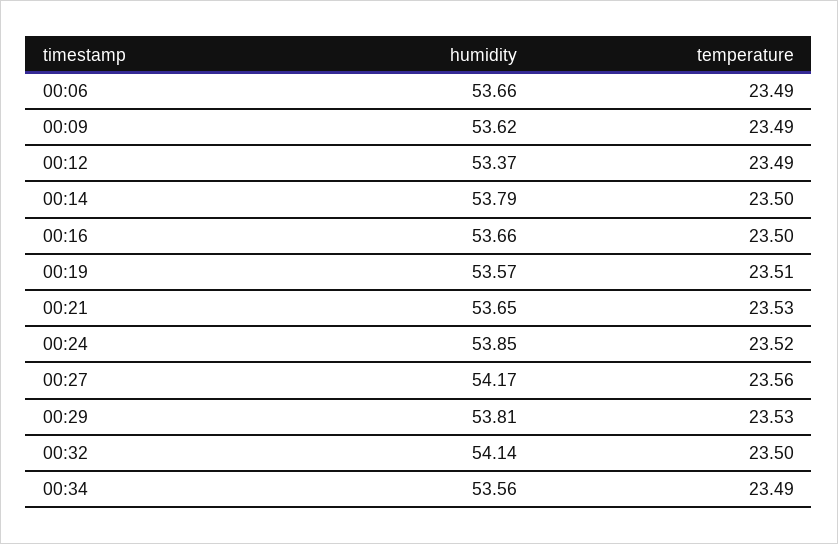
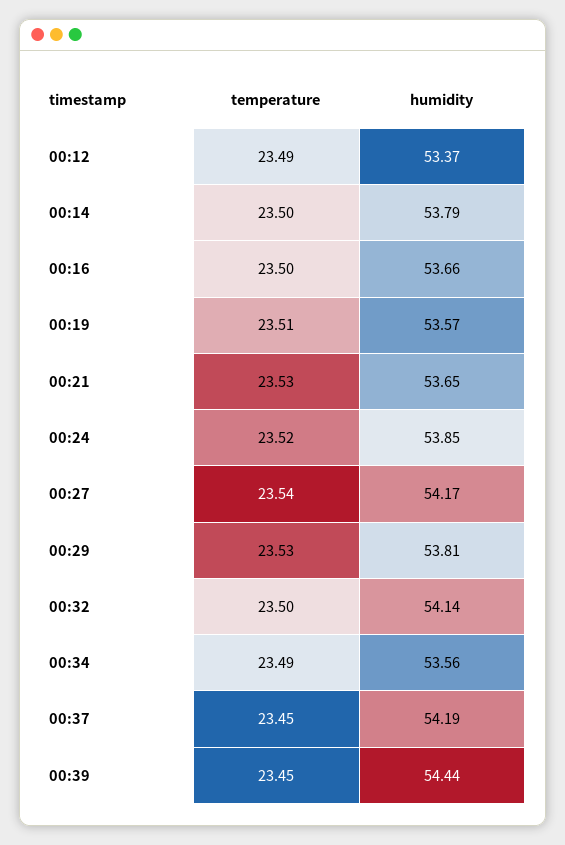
humidity, 00:06: 53.66 -> none
temperature, 00:06: 23.49 -> none
humidity, 00:09: 53.62 -> none
temperature, 00:09: 23.49 -> none
temperature, 00:27: 23.56 -> 23.54
temperature, 00:37: none -> 23.45
humidity, 00:37: none -> 54.19
temperature, 00:39: none -> 23.45
humidity, 00:39: none -> 54.44

